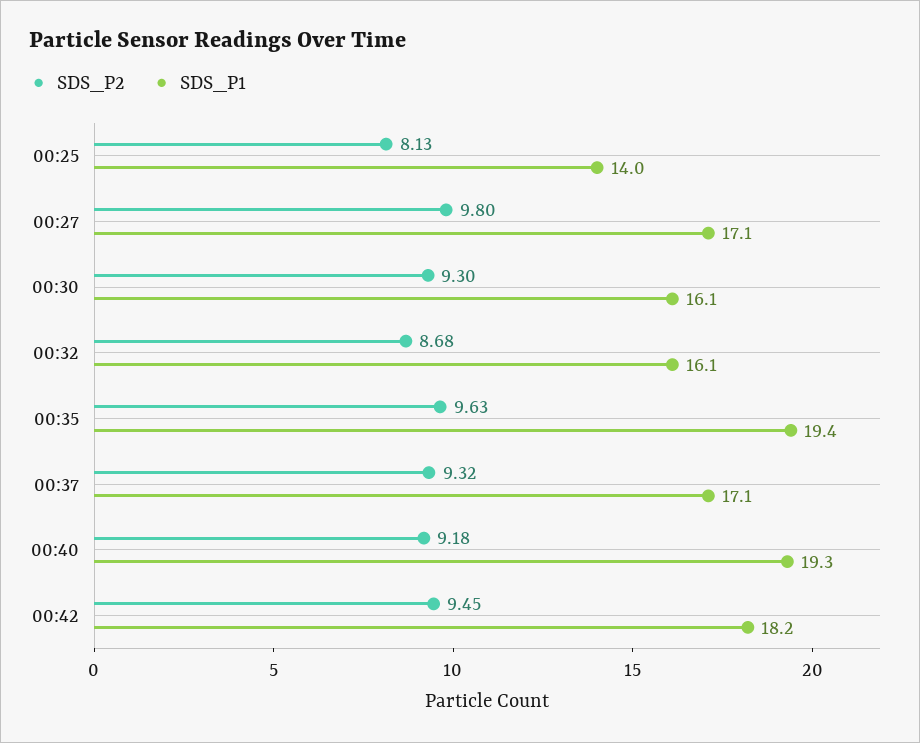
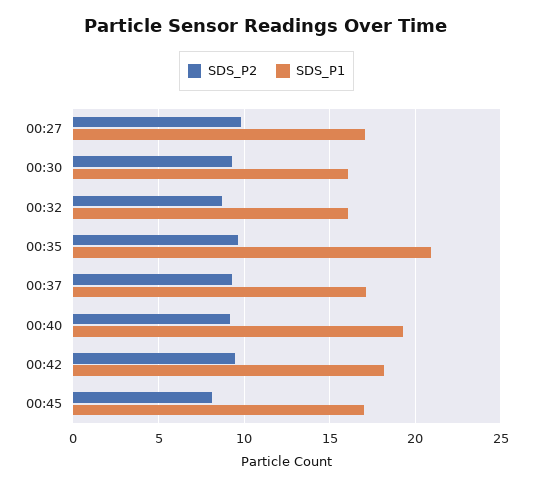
SDS_P2, 00:25: 8.13 -> none
SDS_P1, 00:25: 14 -> none
SDS_P1, 00:35: 19.4 -> 21
SDS_P2, 00:45: none -> 8
SDS_P1, 00:45: none -> 17

